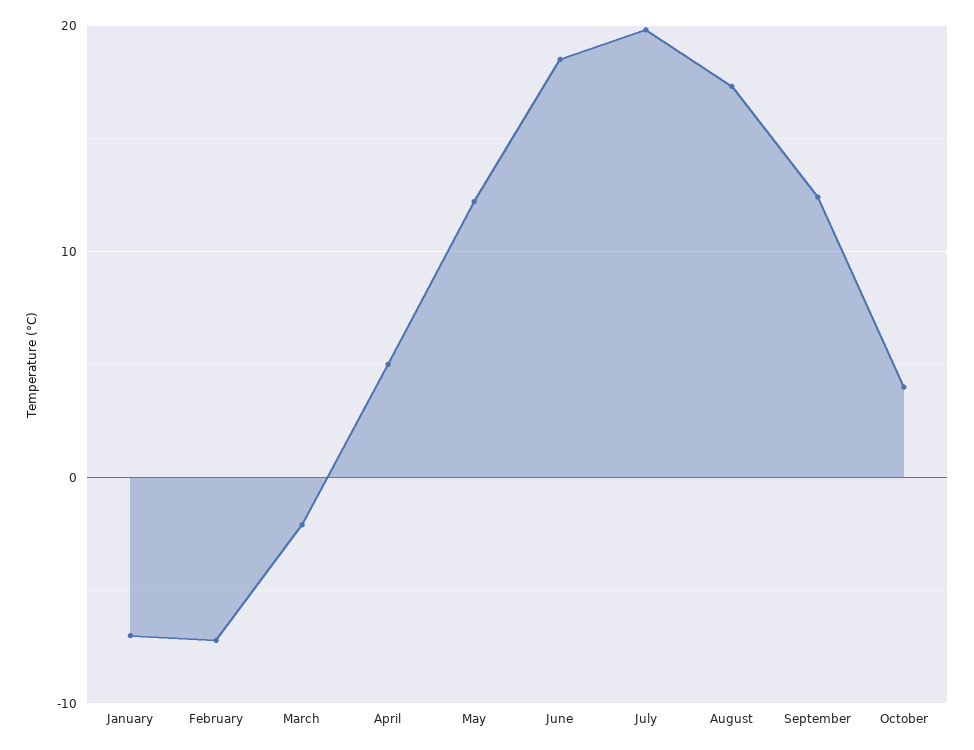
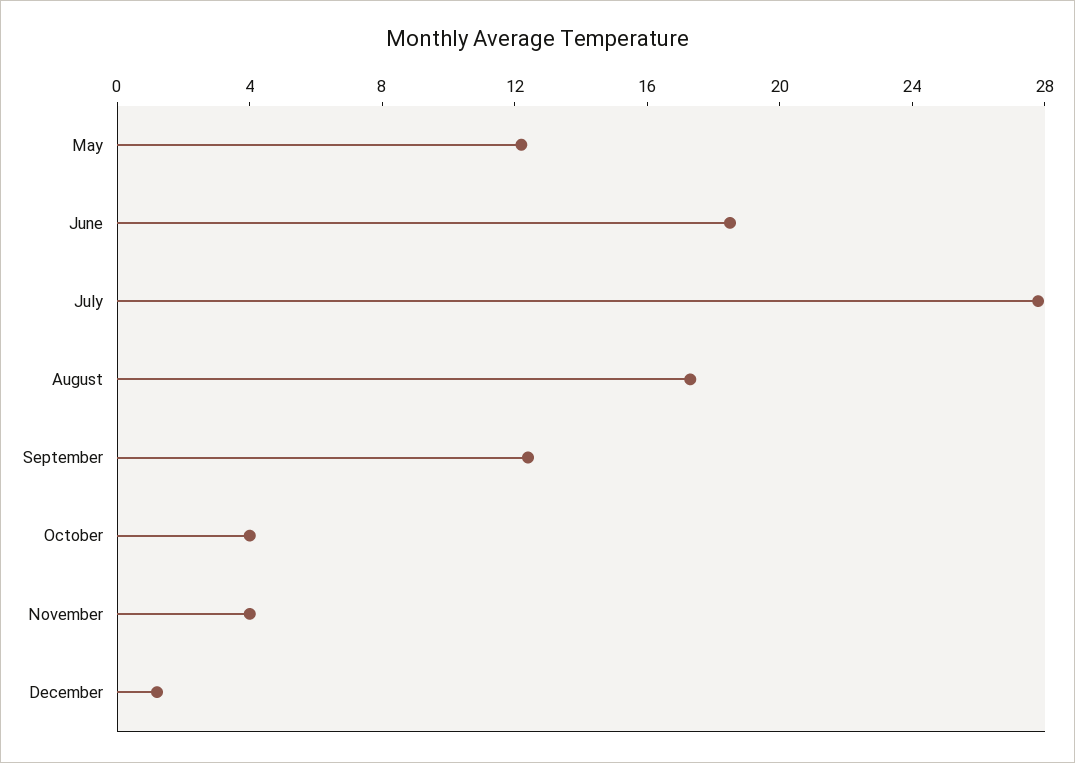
January: -7 -> none
February: -7 -> none
March: -2 -> none
April: 5 -> none
July: 20 -> 28
November: none -> 4
December: none -> 1

